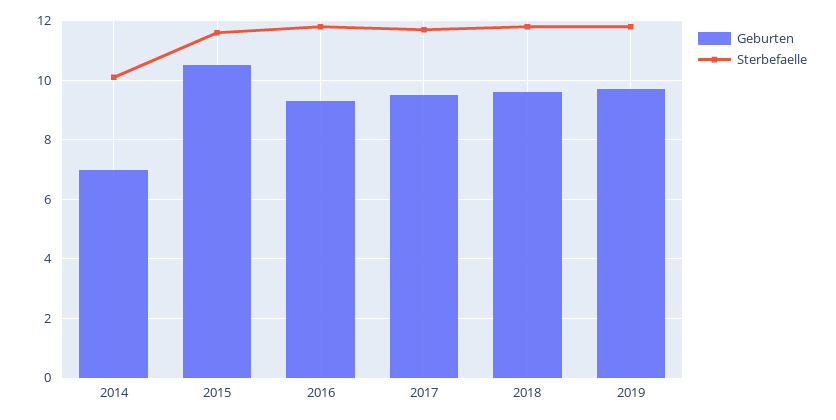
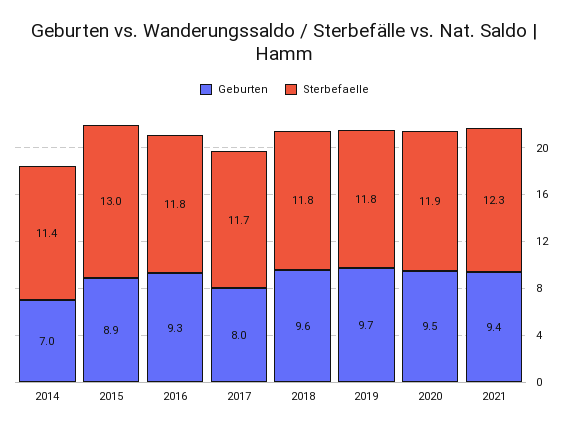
Sterbefaelle, 2014: 10 -> 11.4
Geburten, 2015: 10.5 -> 8.9
Sterbefaelle, 2015: 11.5 -> 13
Geburten, 2017: 9.5 -> 8
Geburten, 2020: none -> 9.5
Sterbefaelle, 2020: none -> 11.9
Geburten, 2021: none -> 9.4
Sterbefaelle, 2021: none -> 12.3

